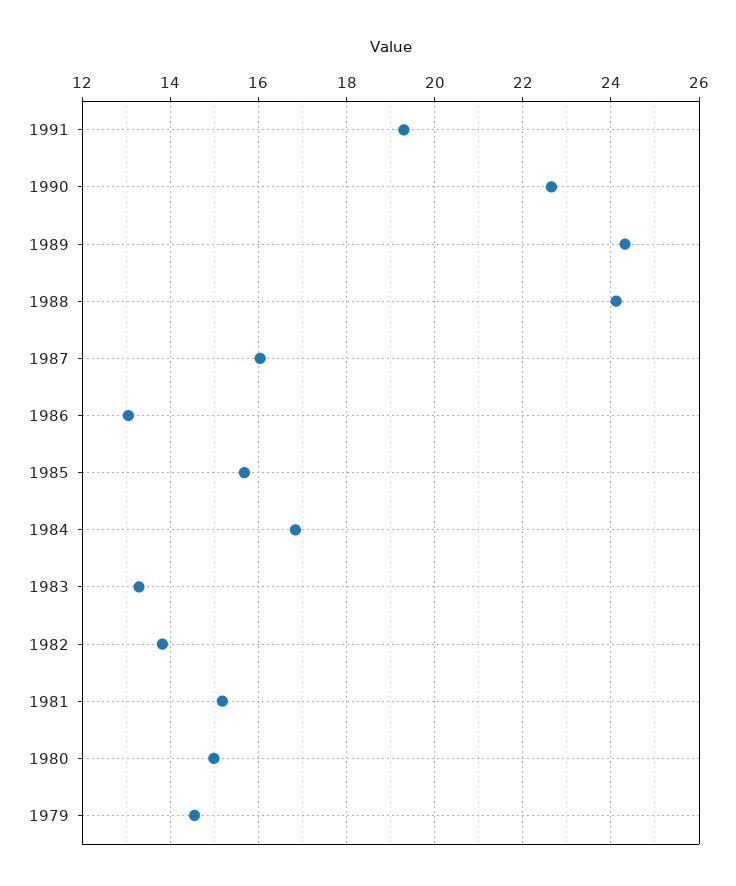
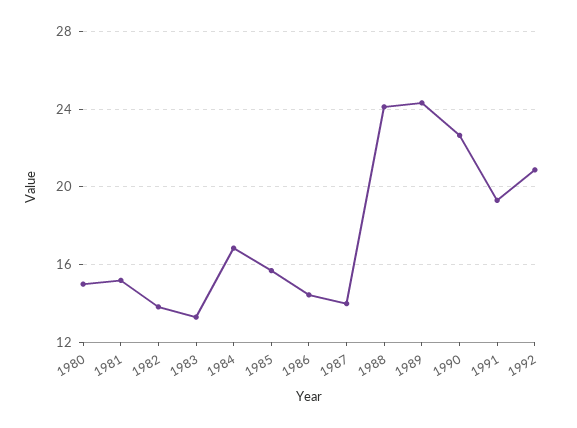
1987: 16 -> 14
1986: 13 -> 14.5
1979: 14.6 -> none
1992: none -> 21

